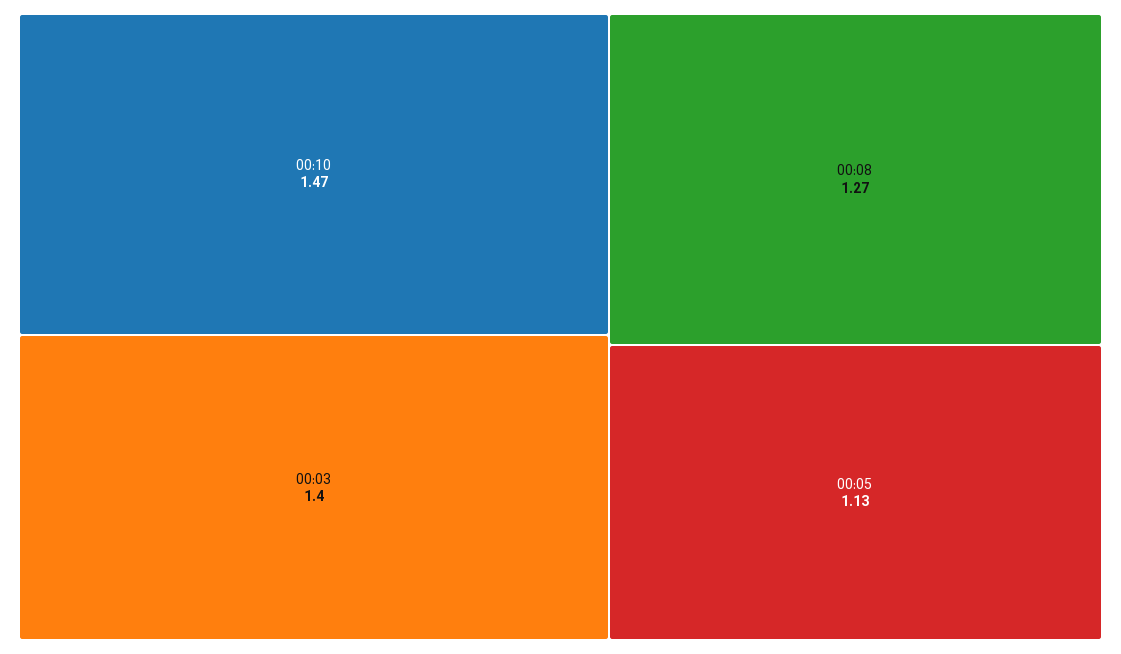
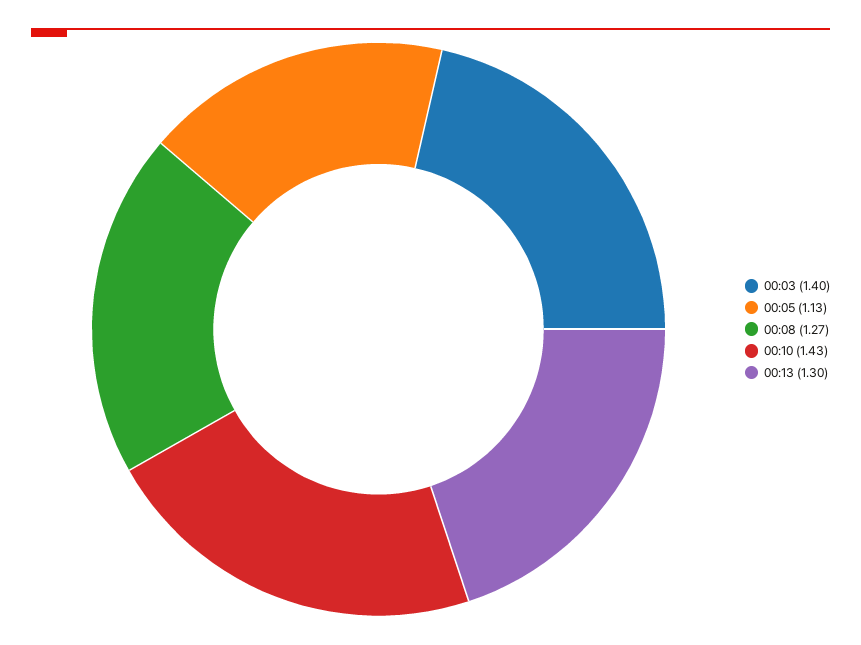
00:10: 1.47 -> 1.43
00:13: none -> 1.3

